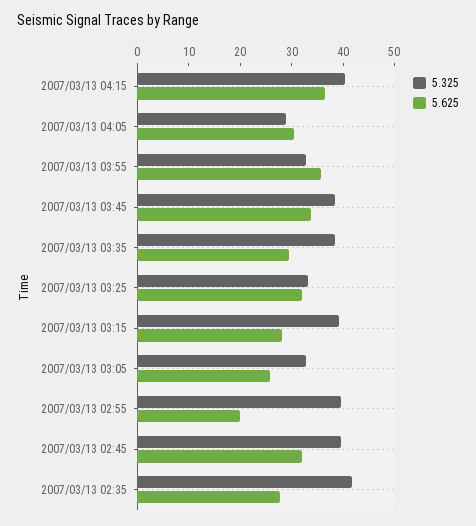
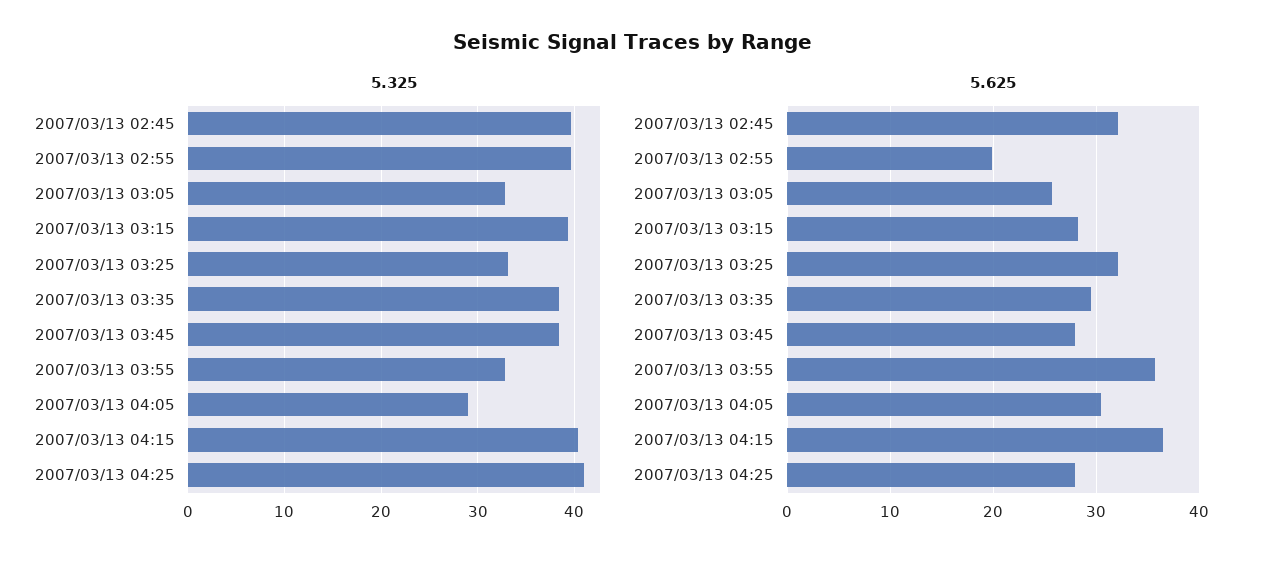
5.625, 2007/03/13 03:45: 34 -> 28
5.325, 2007/03/13 02:35: 42 -> none
5.625, 2007/03/13 02:35: 28 -> none
5.325, 2007/03/13 04:25: none -> 41
5.625, 2007/03/13 04:25: none -> 28

